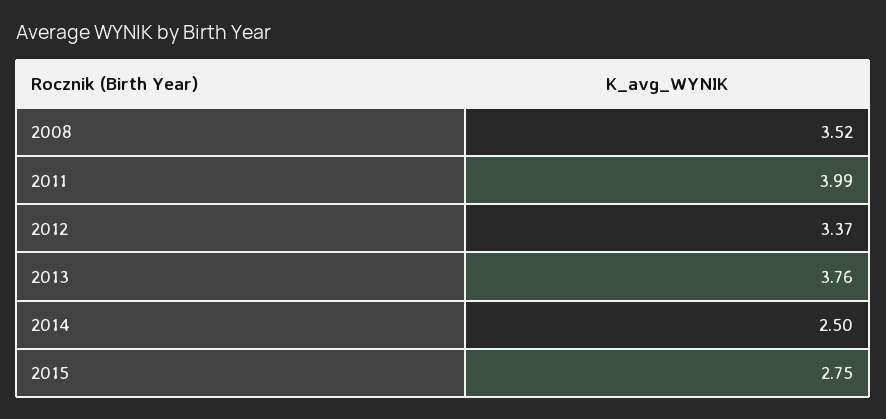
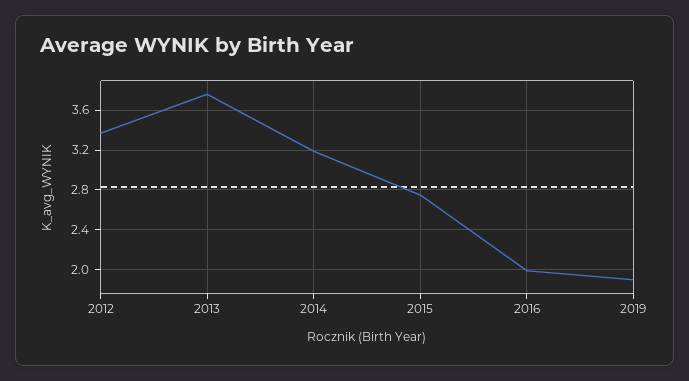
2008: 3.52 -> none
2011: 3.99 -> none
2014: 2.5 -> 3.2
2016: none -> 2
2019: none -> 1.9

